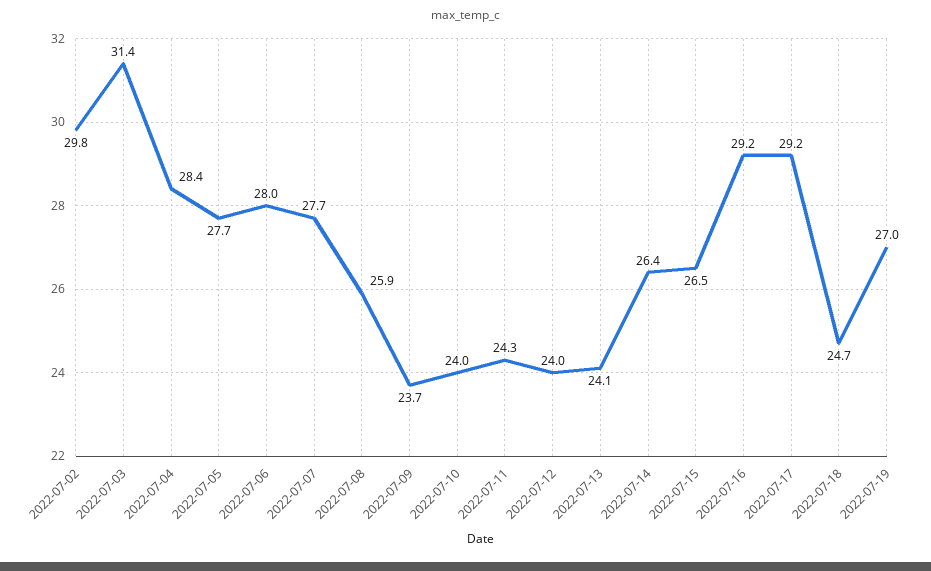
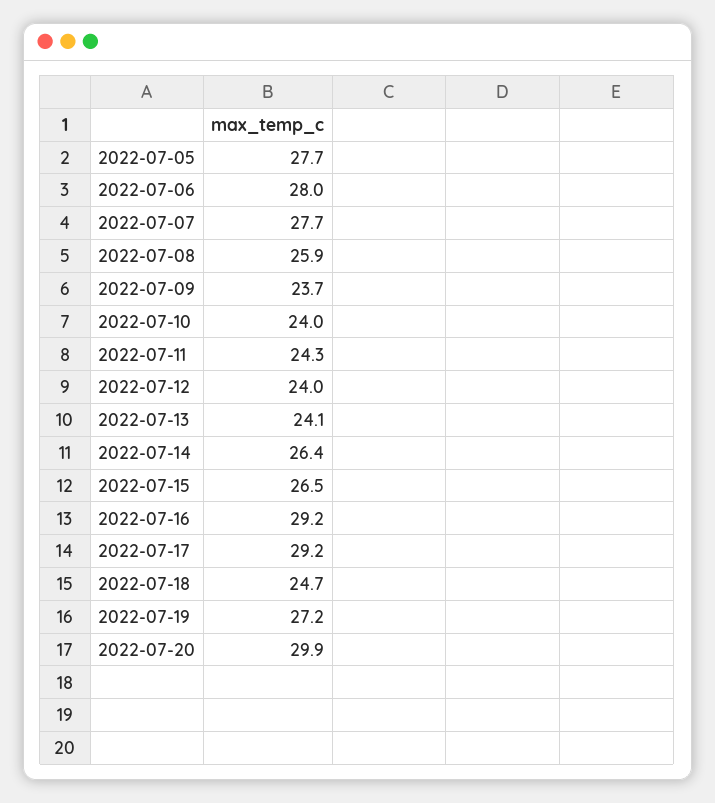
2022-07-02: 29.8 -> none
2022-07-03: 31.4 -> none
2022-07-04: 28.4 -> none
2022-07-19: 27 -> 27.2
2022-07-20: none -> 29.9

